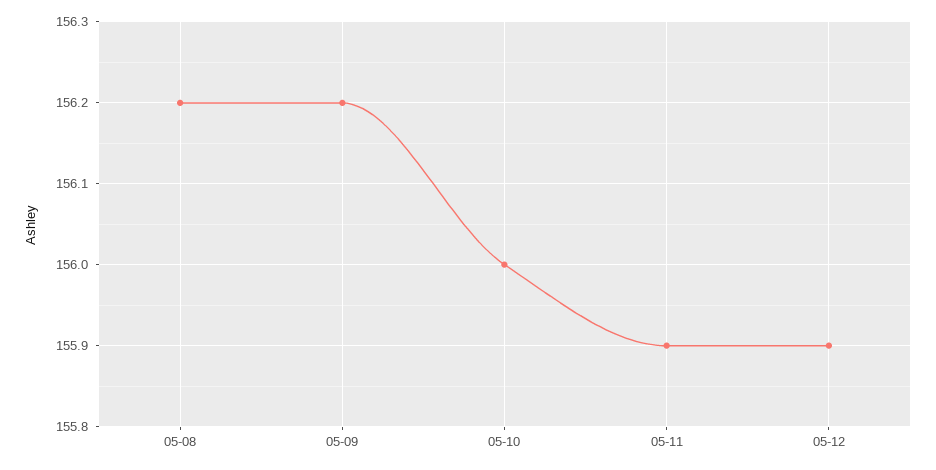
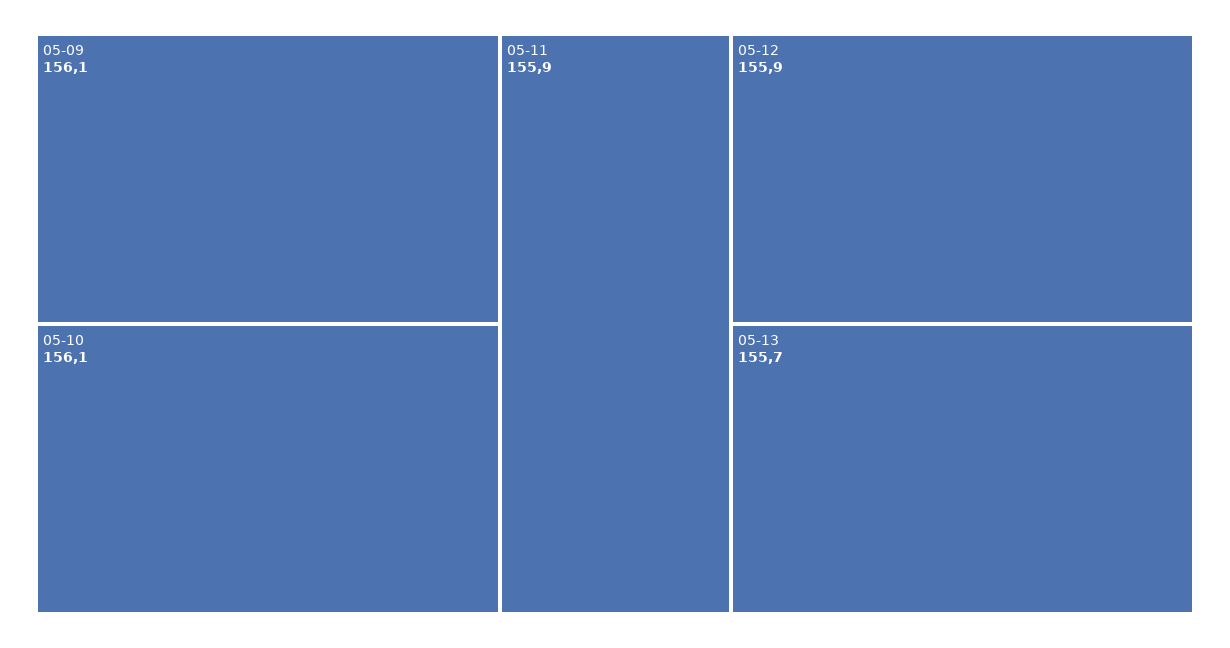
05-08: 156.2 -> none
05-09: 156.2 -> 156.1
05-10: 156 -> 156.1
05-13: none -> 155.7

